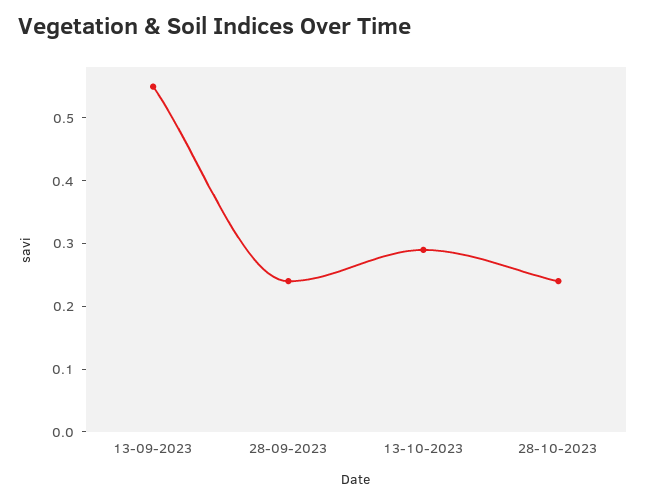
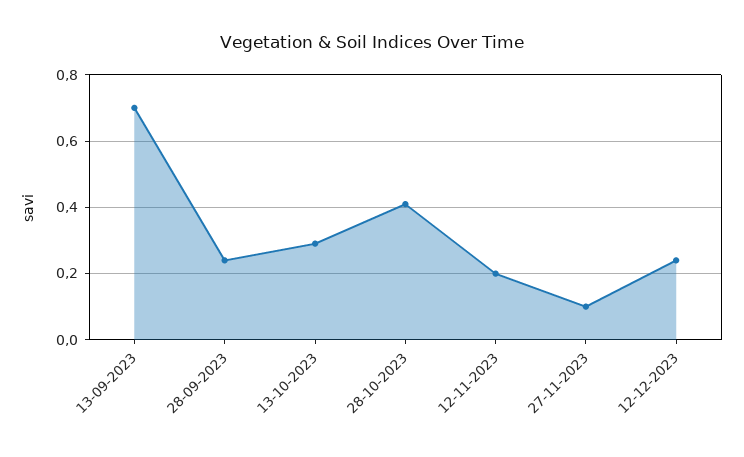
13-09-2023: 0.55 -> 0.7
28-10-2023: 0.25 -> 0.4
12-11-2023: none -> 0.2
27-11-2023: none -> 0.1
12-12-2023: none -> 0.25

